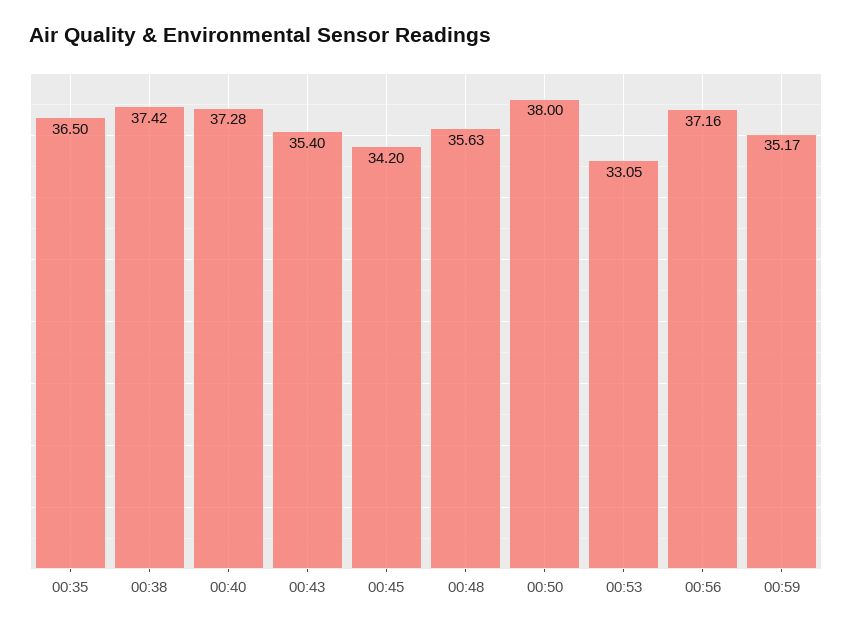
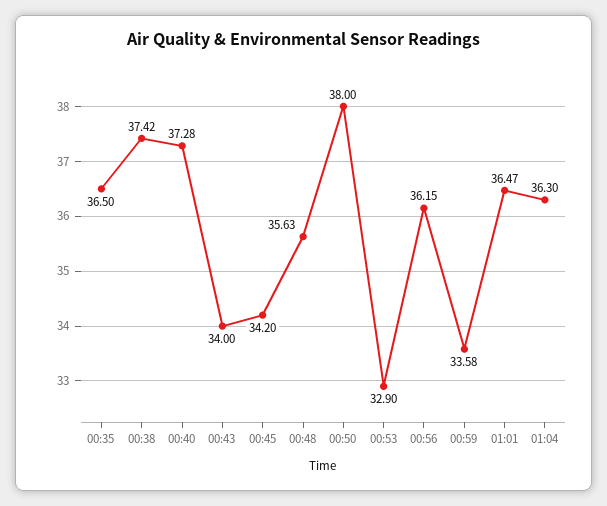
00:43: 35.4 -> 34
00:53: 33.05 -> 32.9
00:56: 37.16 -> 36.15
00:59: 35.17 -> 33.58
01:01: none -> 36.47
01:04: none -> 36.3

